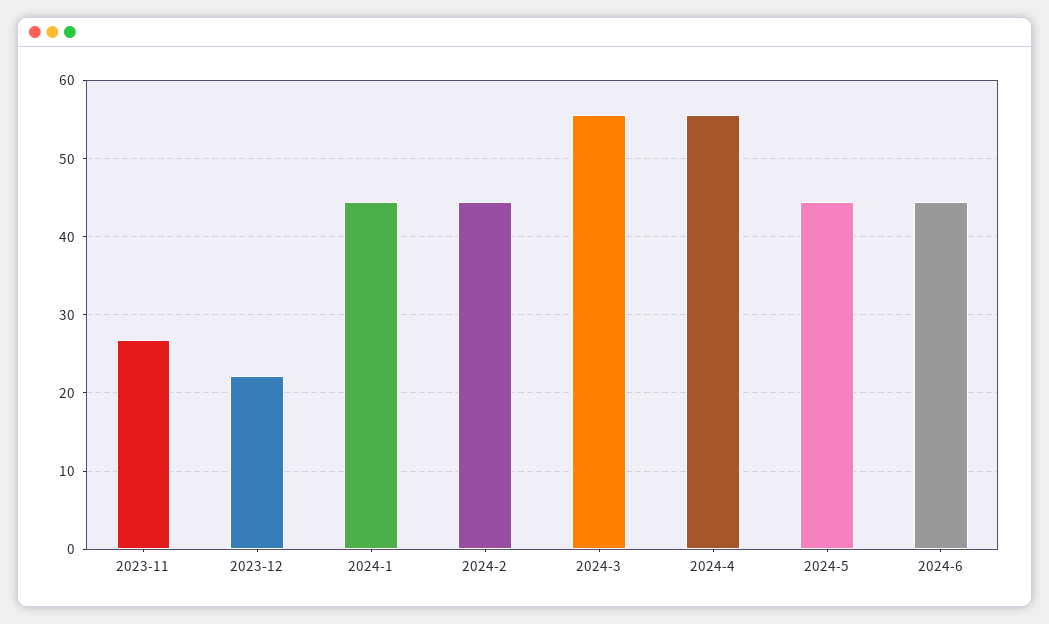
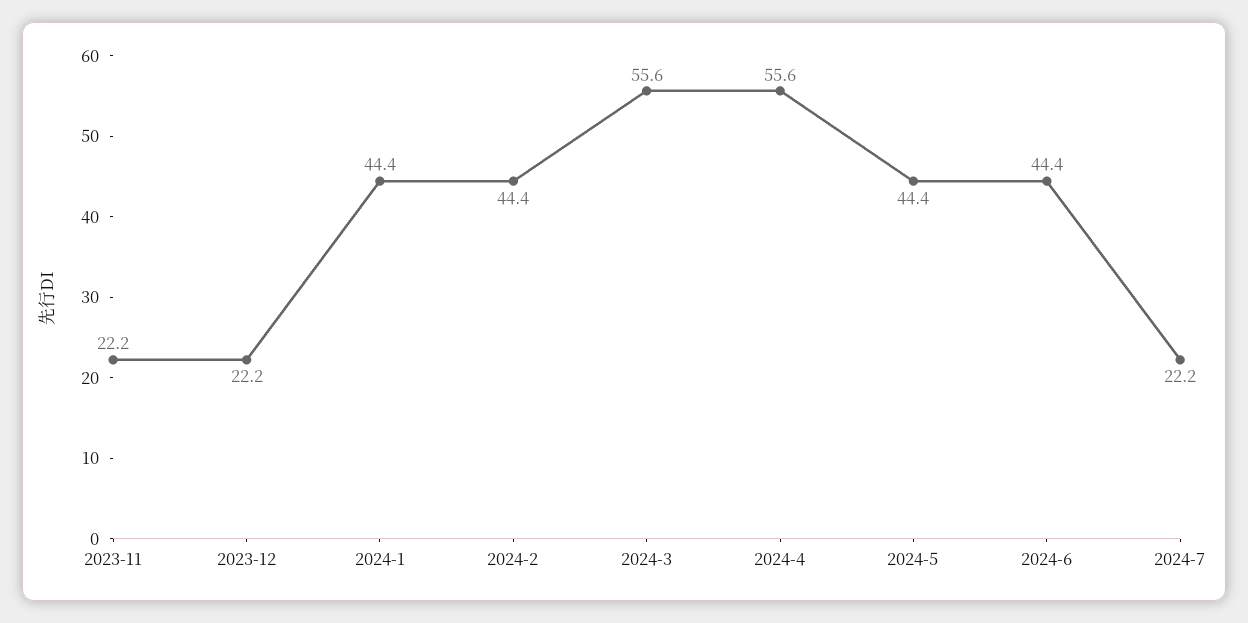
2023-11: 27 -> 22.2
2024-7: none -> 22.2

